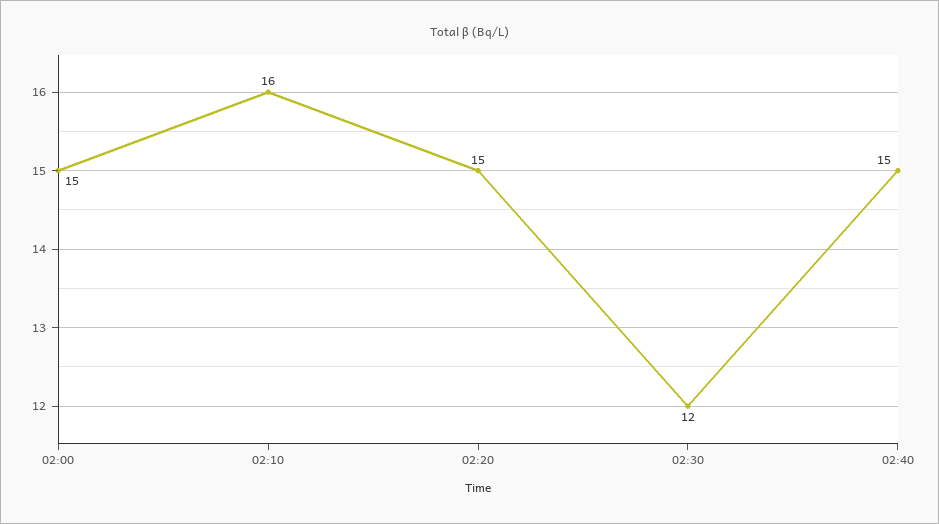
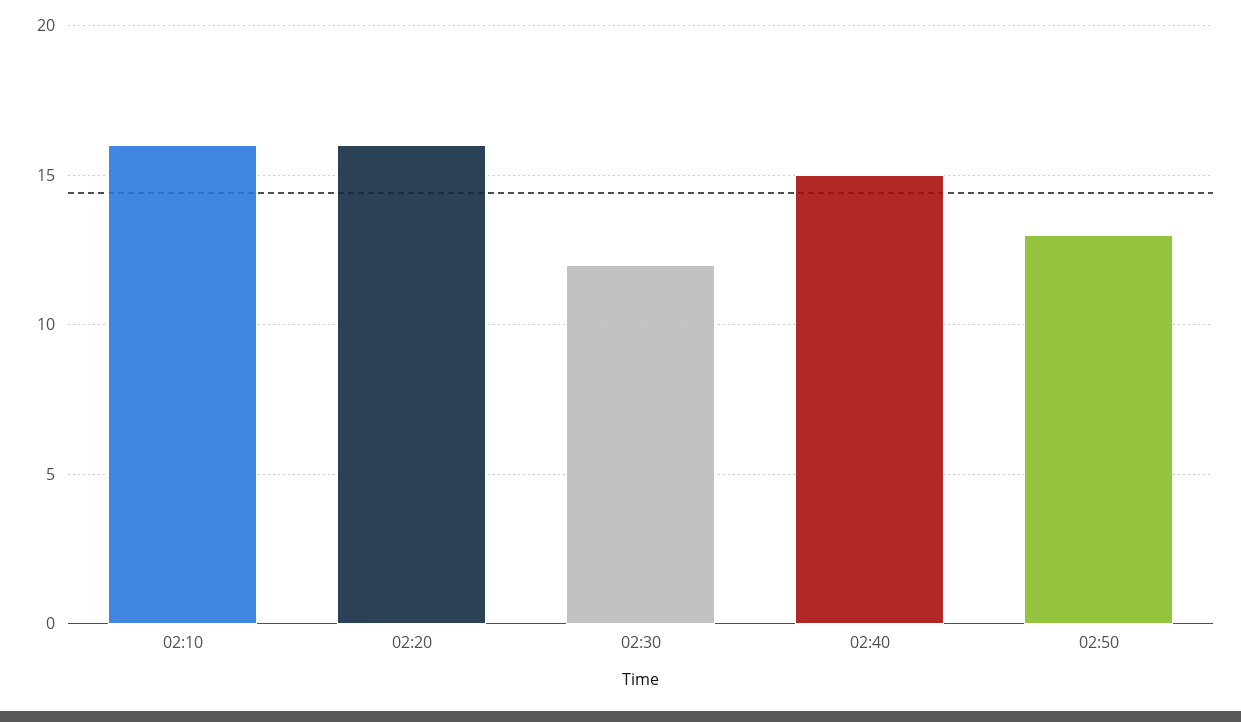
02:00: 15 -> none
02:20: 15 -> 16
02:50: none -> 13

